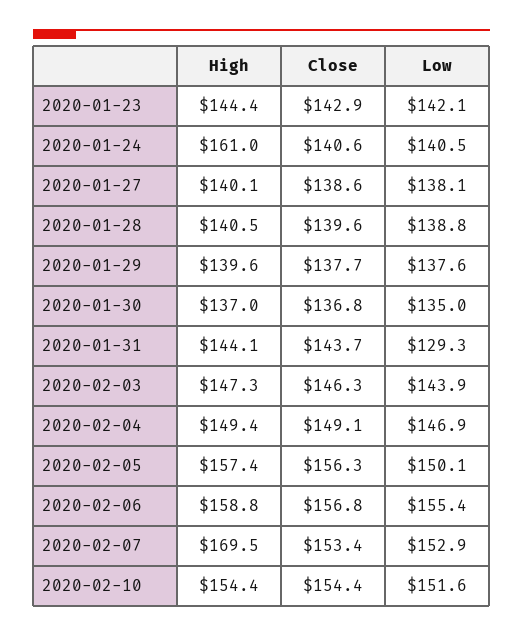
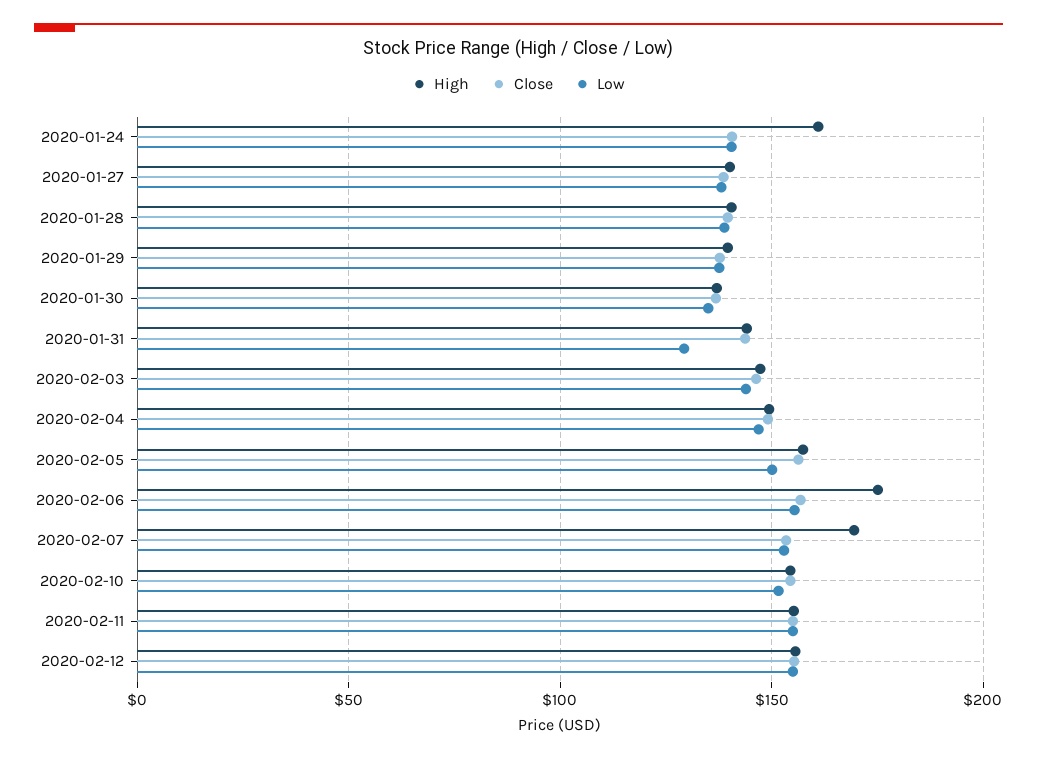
High, 2020-01-23: 144.4 -> none
Close, 2020-01-23: 142.9 -> none
Low, 2020-01-23: 142.1 -> none
High, 2020-02-06: 158.8 -> 175
High, 2020-02-11: none -> 155
Close, 2020-02-11: none -> 155
Low, 2020-02-11: none -> 155
High, 2020-02-12: none -> 155
Close, 2020-02-12: none -> 155
Low, 2020-02-12: none -> 155

